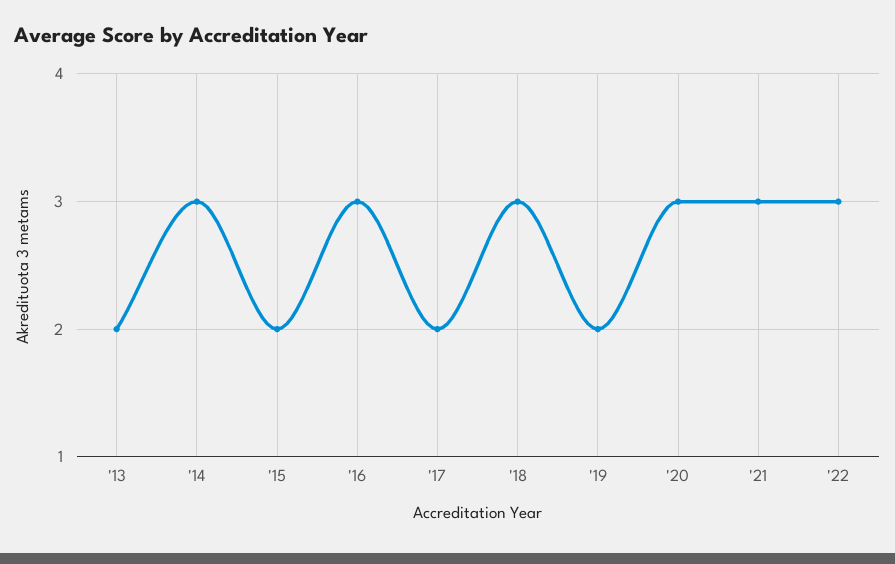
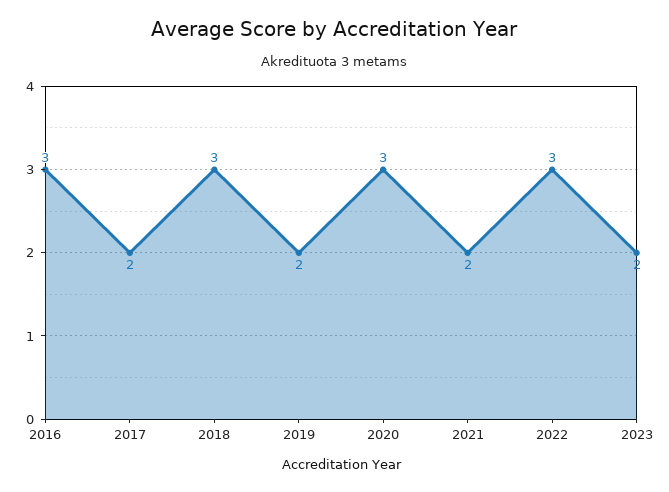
'13: 2 -> none
'14: 3 -> none
'15: 2 -> none
'21: 3 -> 2
2023: none -> 2

